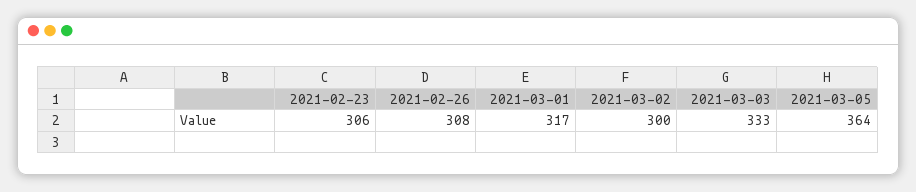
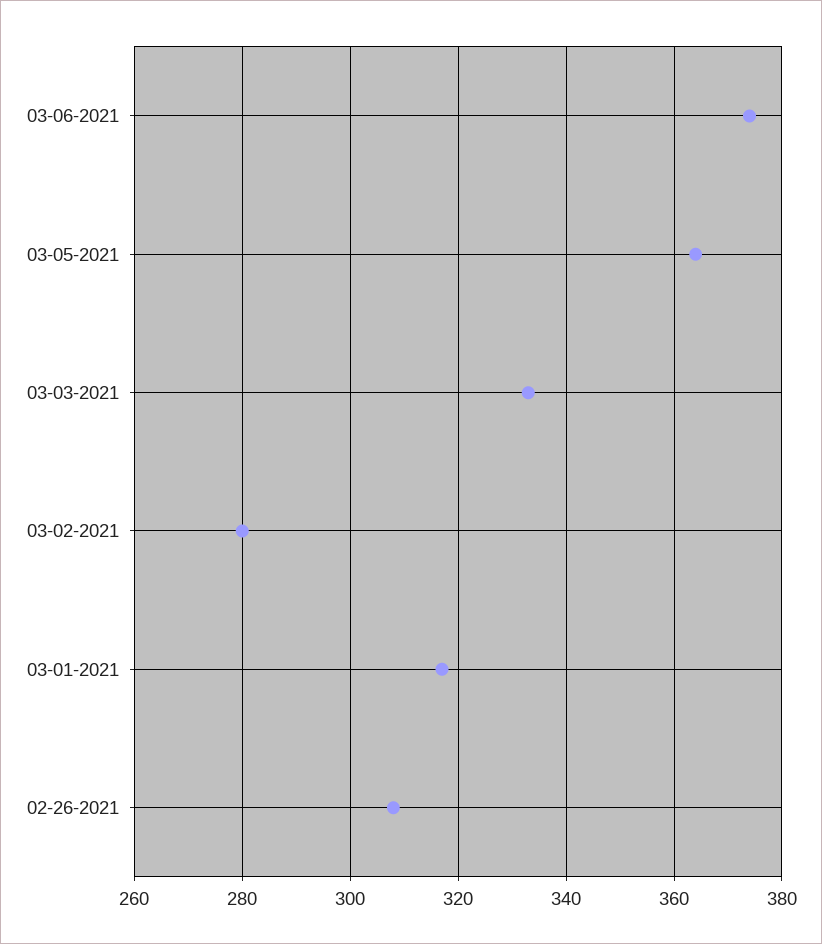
2021-02-23: 306 -> none
2021-03-02: 300 -> 280
03-06-2021: none -> 375

